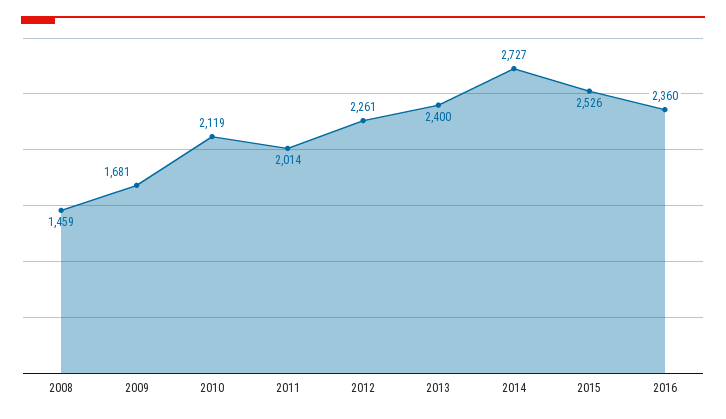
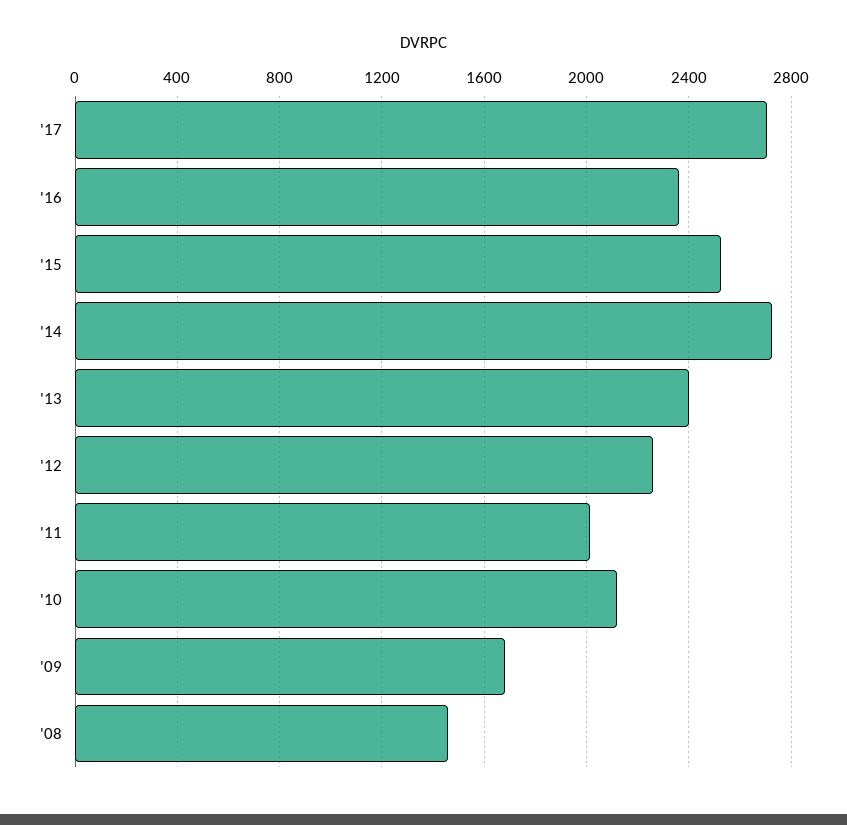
'17: none -> 2700

